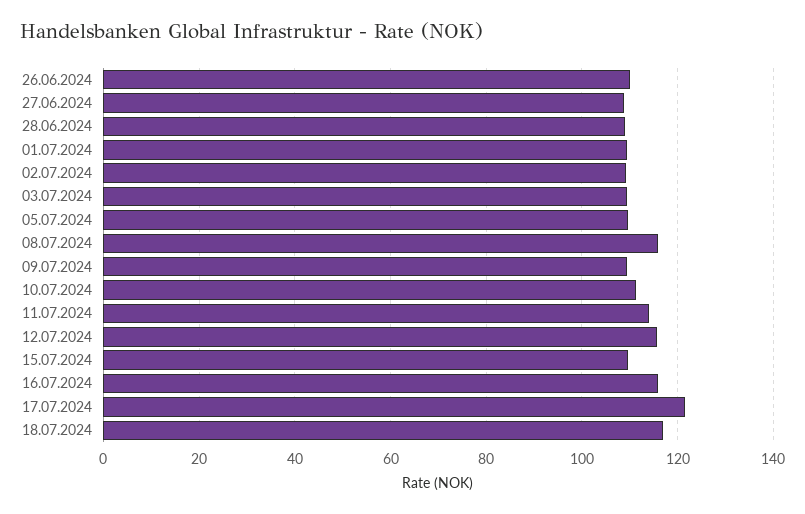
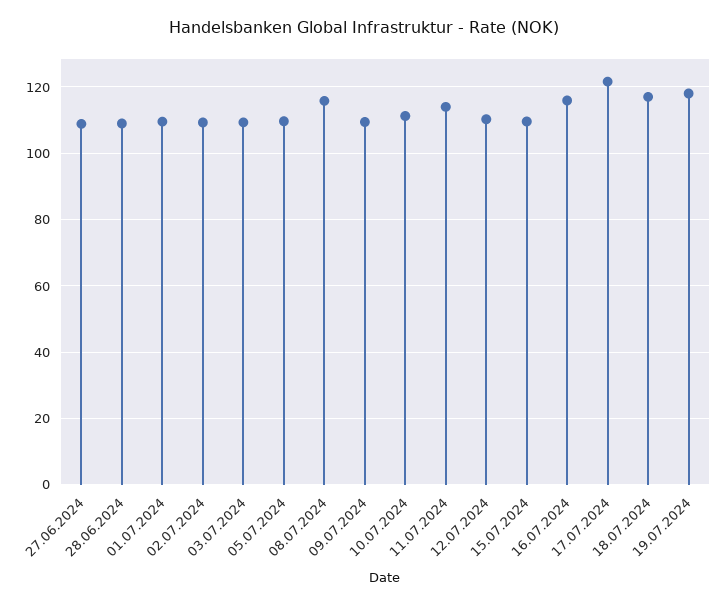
26.06.2024: 110 -> none
12.07.2024: 116 -> 110
19.07.2024: none -> 118

